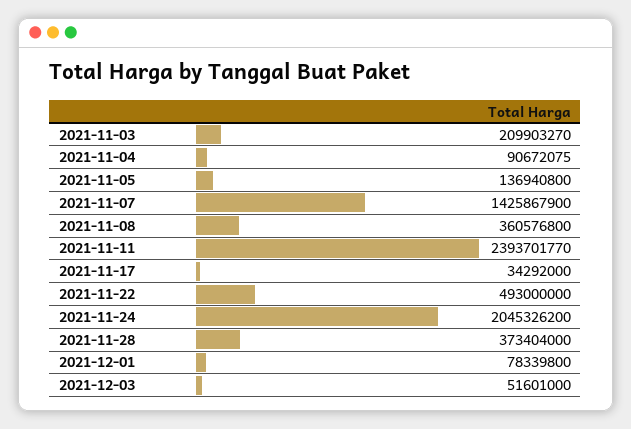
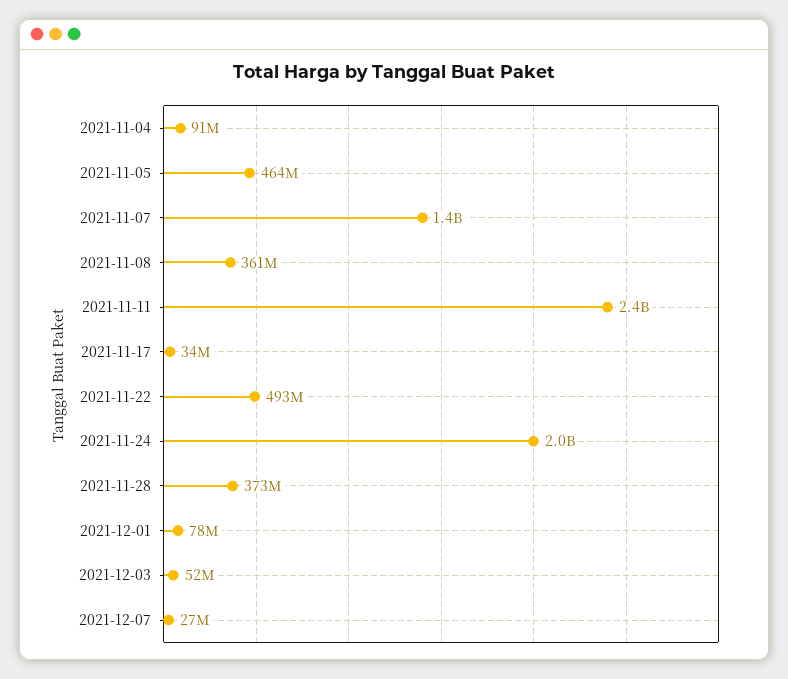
2021-11-03: 209903270 -> none
2021-11-05: 136940800 -> 464000000
2021-12-07: none -> 27000000

